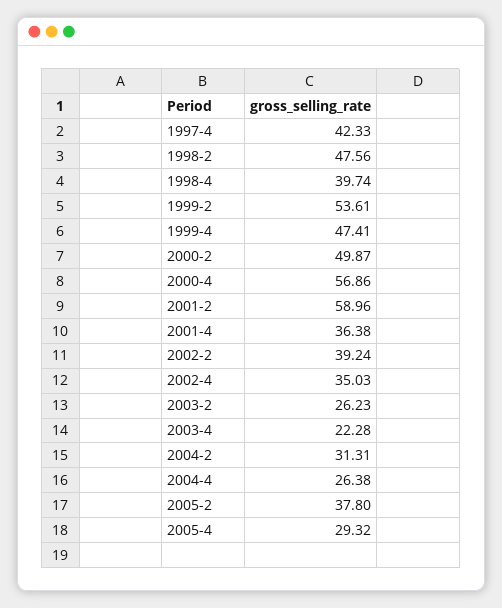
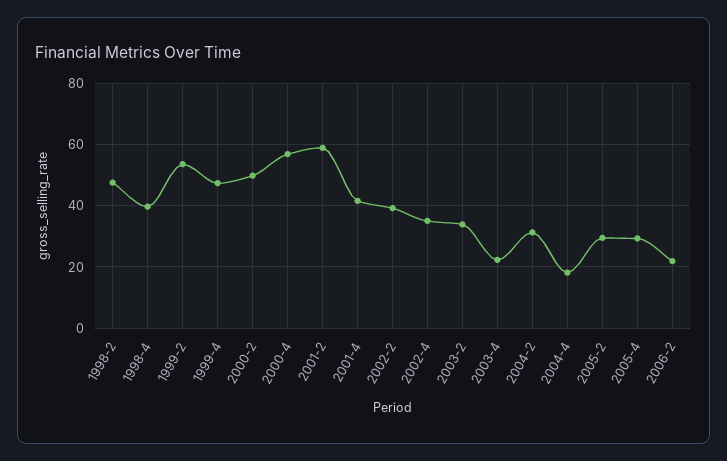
1997-4: 42.33 -> none
2001-4: 36.38 -> 42
2003-2: 26.23 -> 34
2004-4: 26.38 -> 18
2005-2: 37.8 -> 30
2006-2: none -> 22

